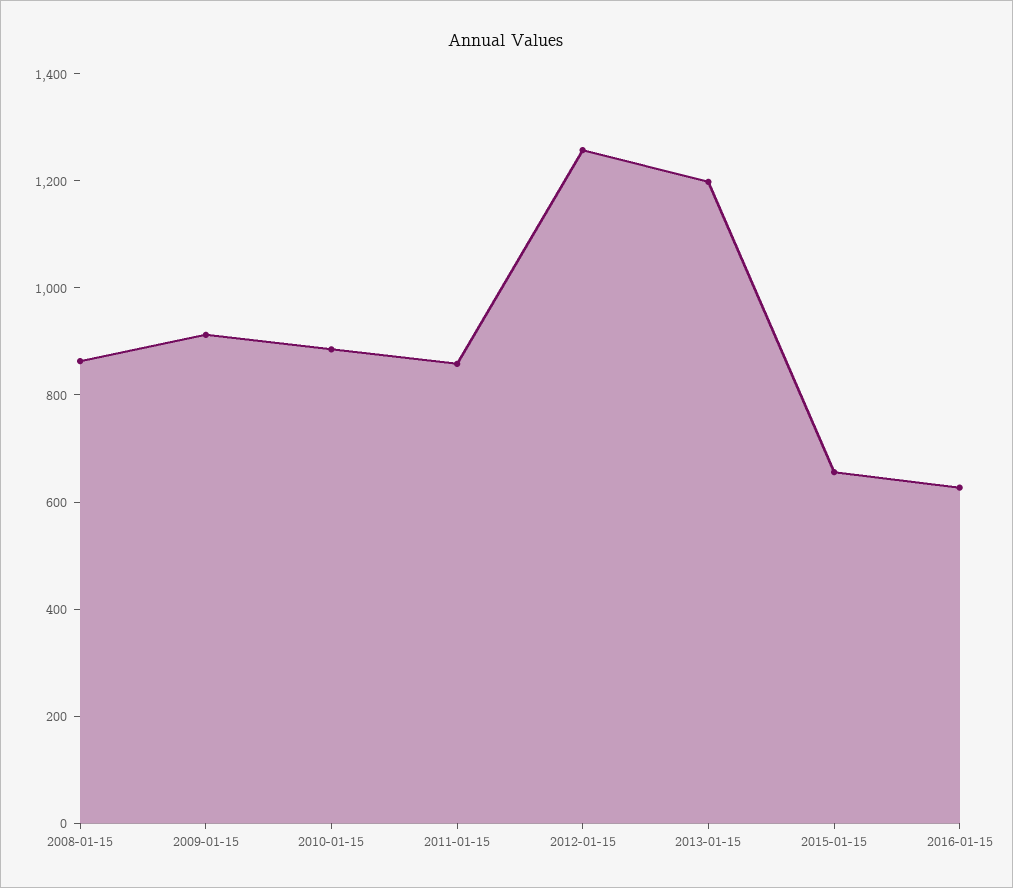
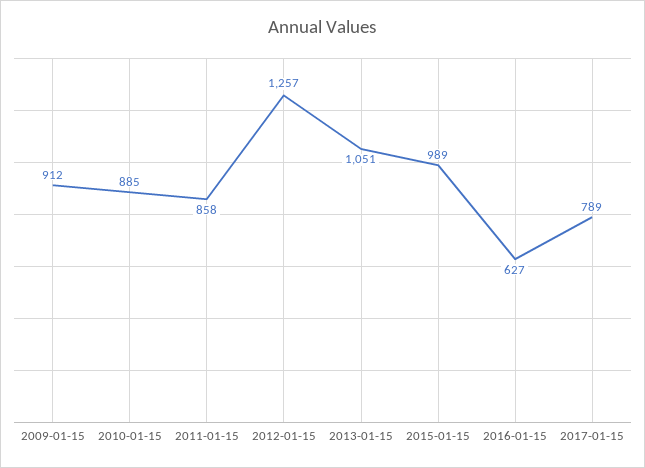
2008-01-15: 850 -> none
2013-01-15: 1200 -> 1051
2015-01-15: 650 -> 989
2017-01-15: none -> 789

